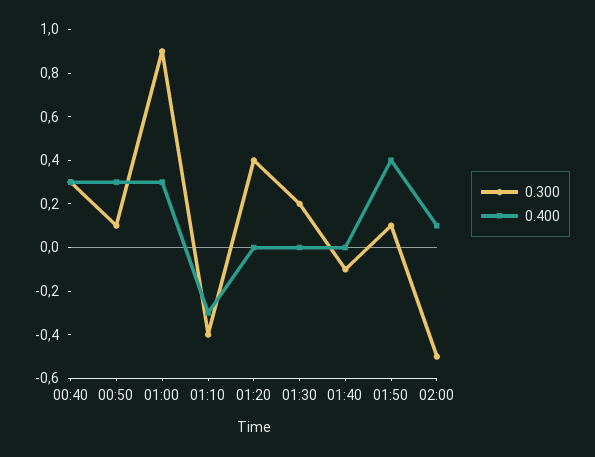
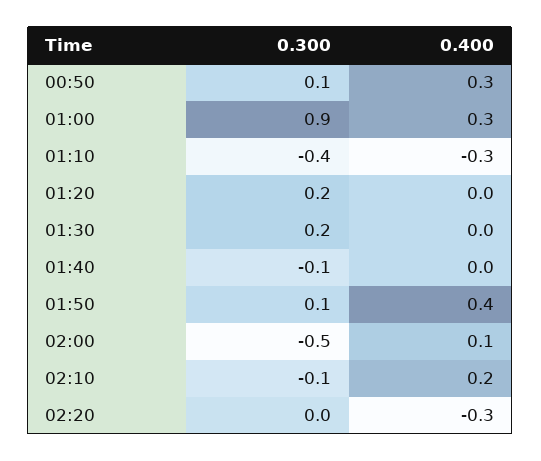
0.300, 00:40: 0.3 -> none
0.400, 00:40: 0.3 -> none
0.300, 01:20: 0.4 -> 0.2
0.300, 02:10: none -> -0.1
0.400, 02:10: none -> 0.2
0.300, 02:20: none -> 0
0.400, 02:20: none -> -0.3

